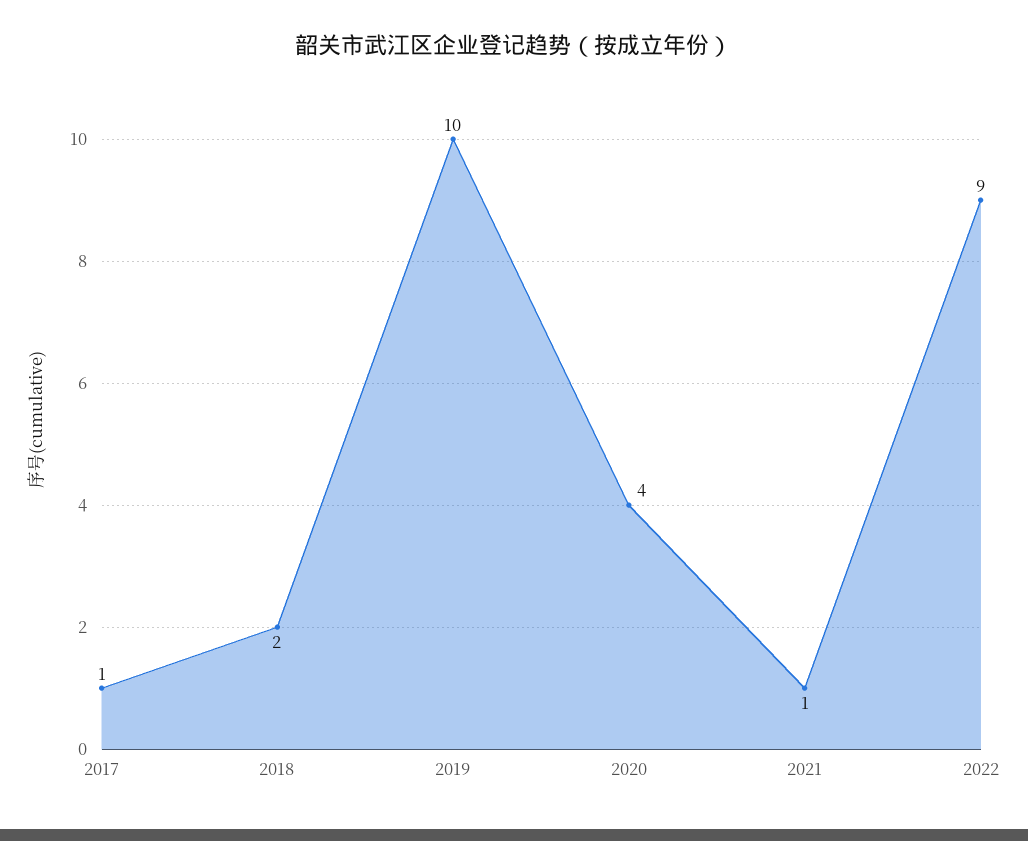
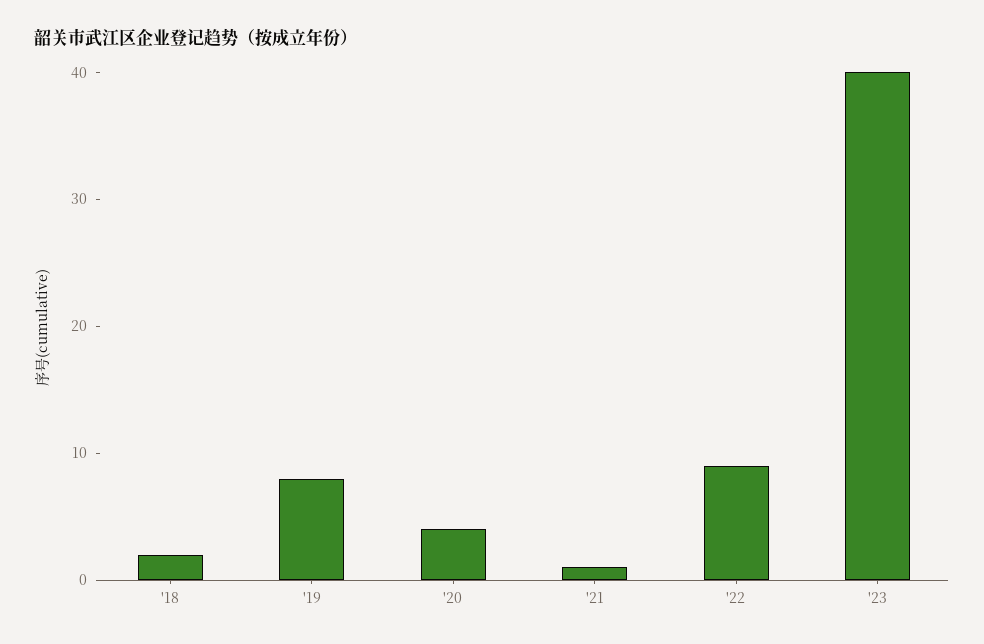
2017: 1 -> none
2019: 10 -> 8
'23: none -> 40

